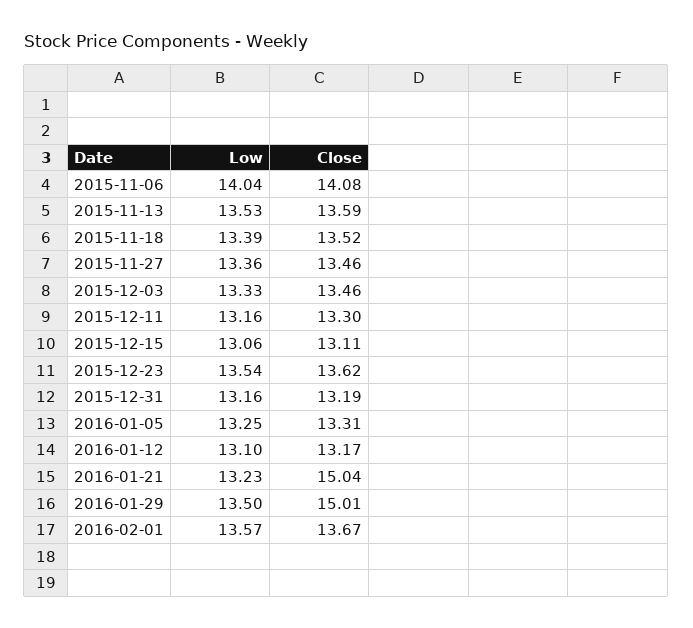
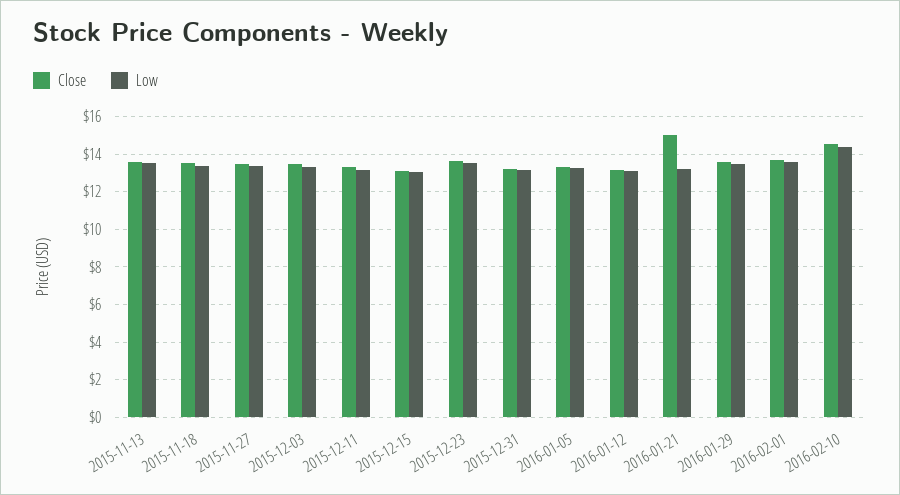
Low, 2015-11-06: 14.04 -> none
Close, 2015-11-06: 14.08 -> none
Close, 2016-01-29: 15.01 -> 13.5
Close, 2016-02-10: none -> 14.5
Low, 2016-02-10: none -> 14.5

